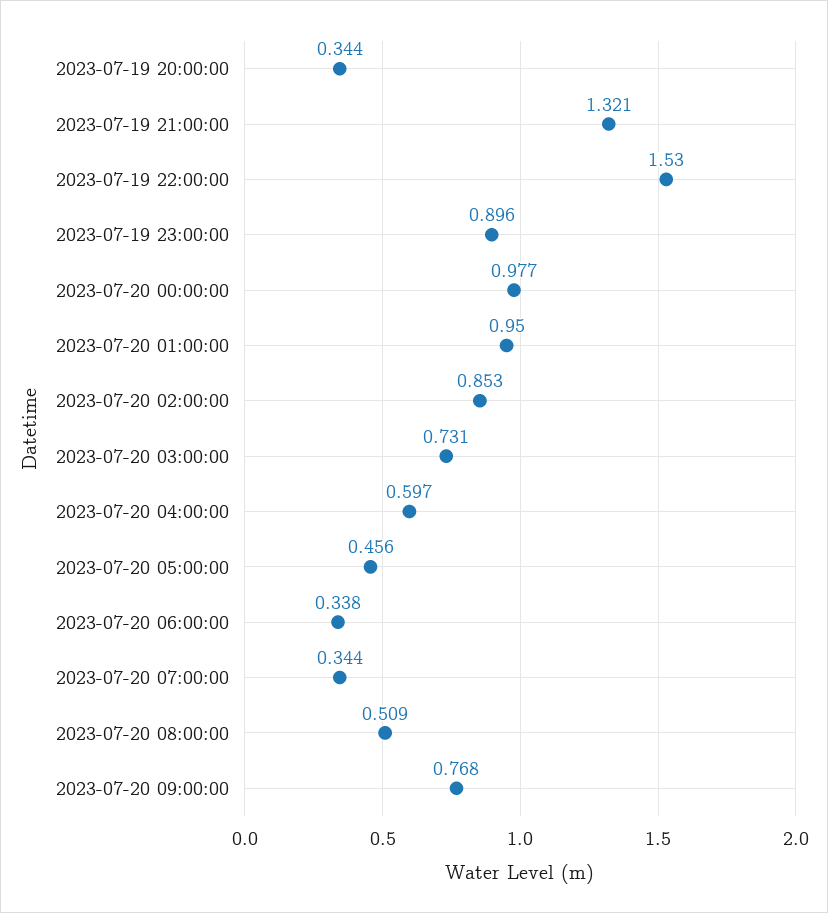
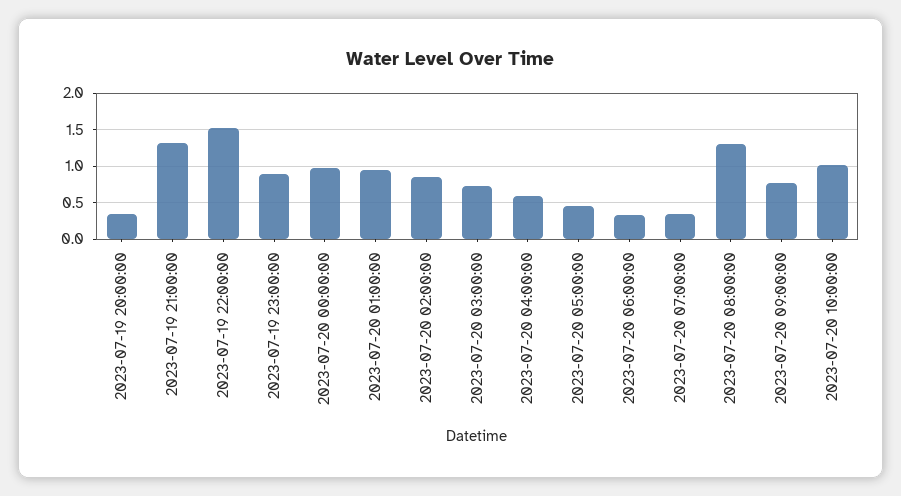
2023-07-20 08:00:00: 0.509 -> 1.3
2023-07-20 10:00:00: none -> 1

